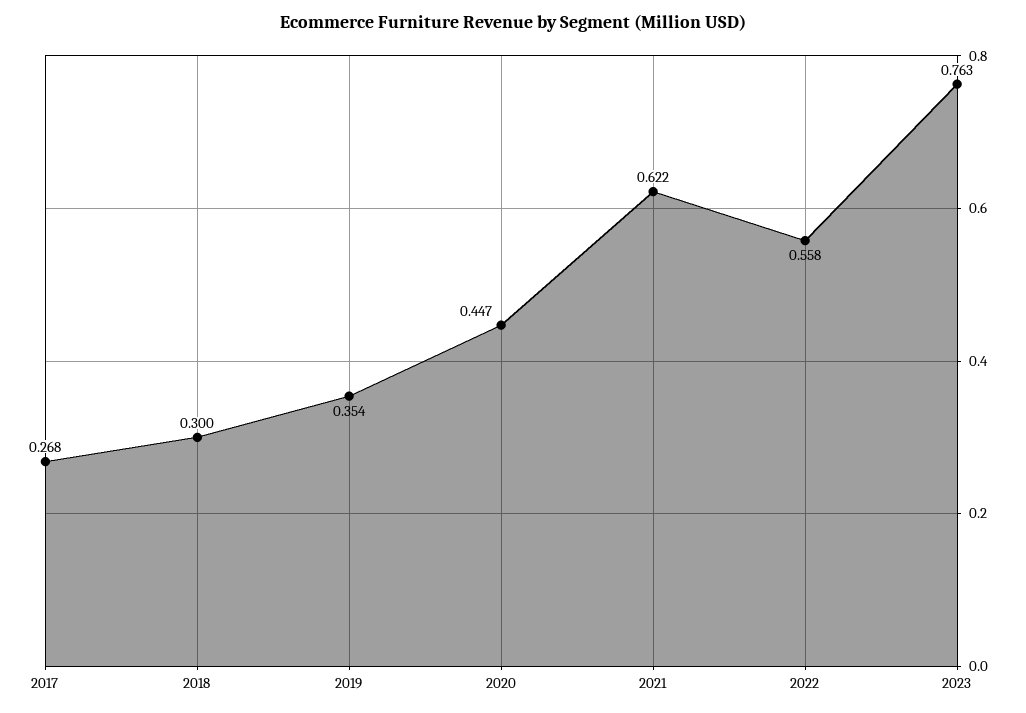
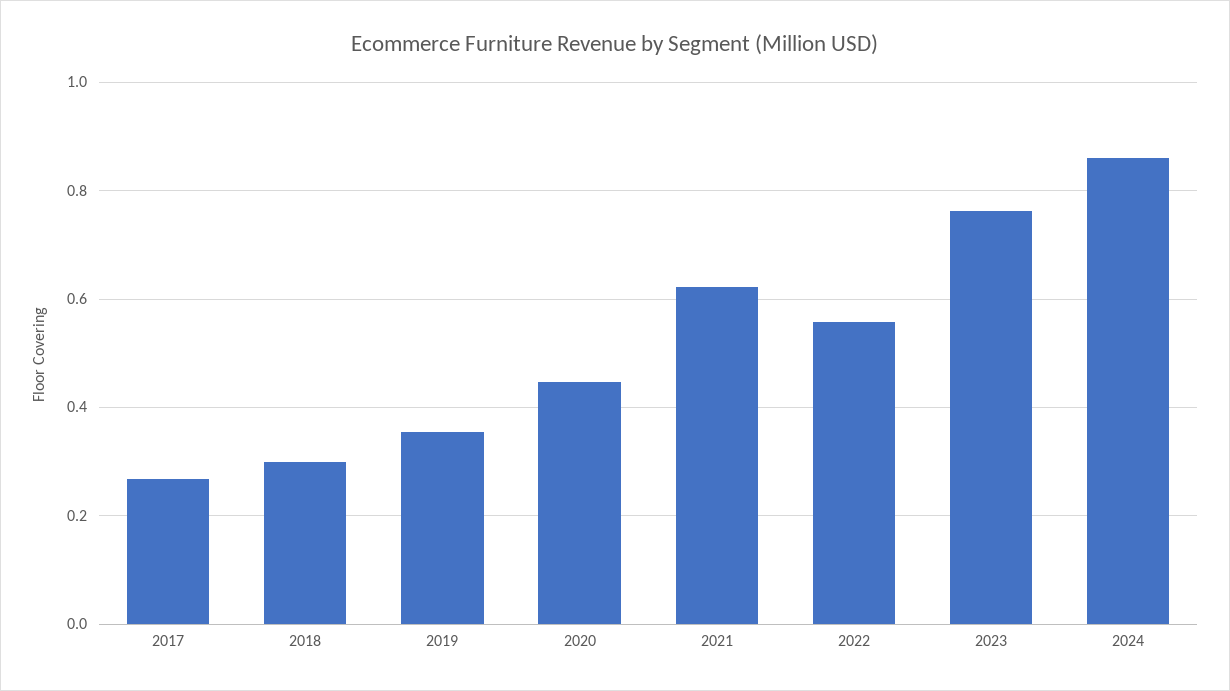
2024: none -> 0.86

